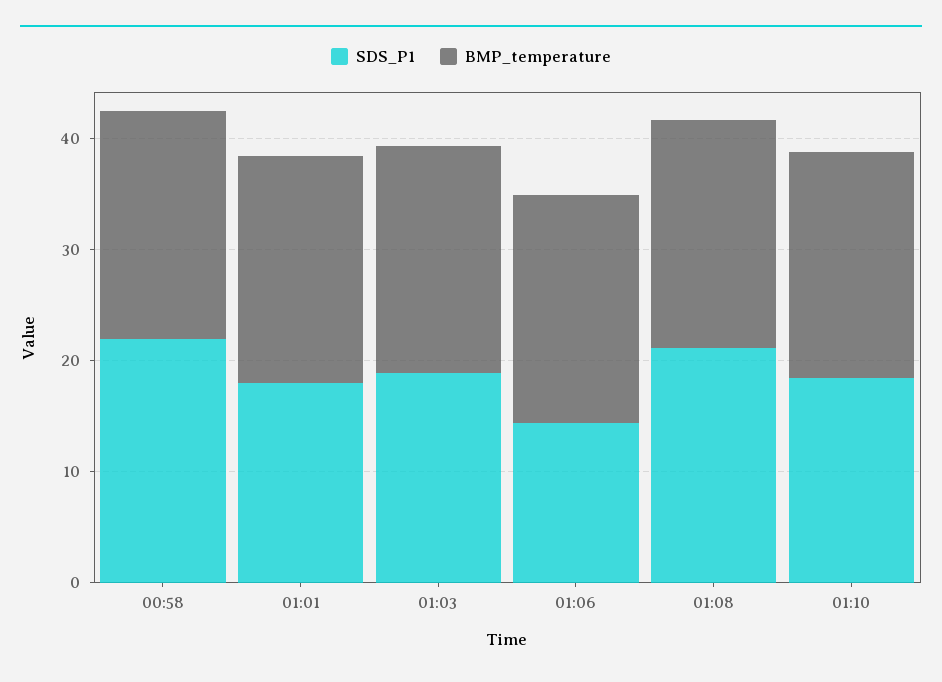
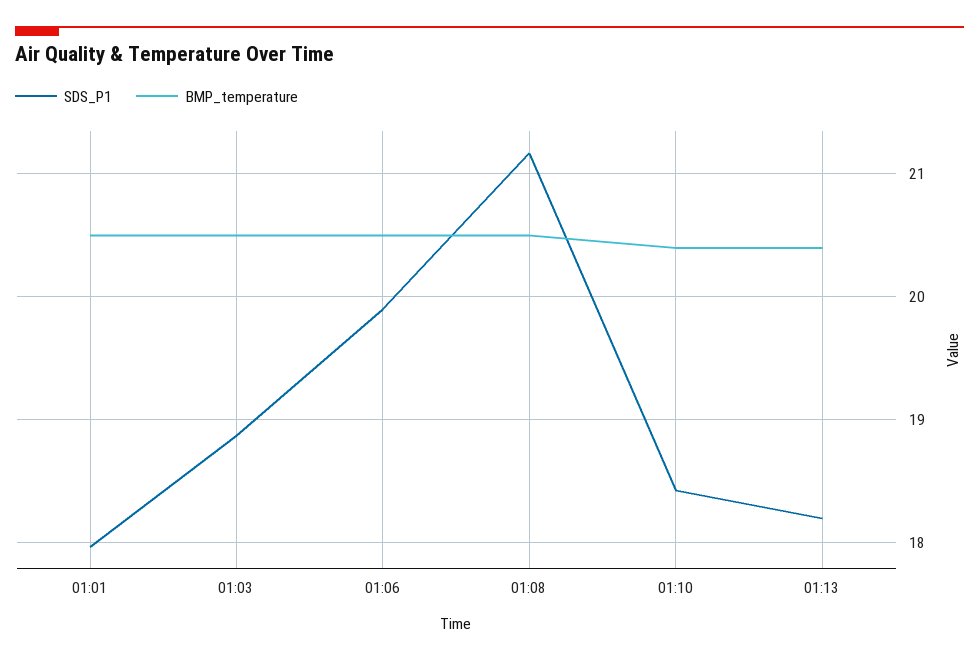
SDS_P1, 00:58: 22 -> none
BMP_temperature, 00:58: 20 -> none
SDS_P1, 01:06: 14 -> 19.9
SDS_P1, 01:13: none -> 18.2
BMP_temperature, 01:13: none -> 20.4

